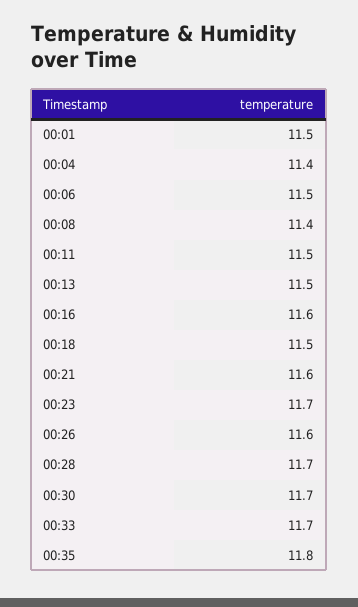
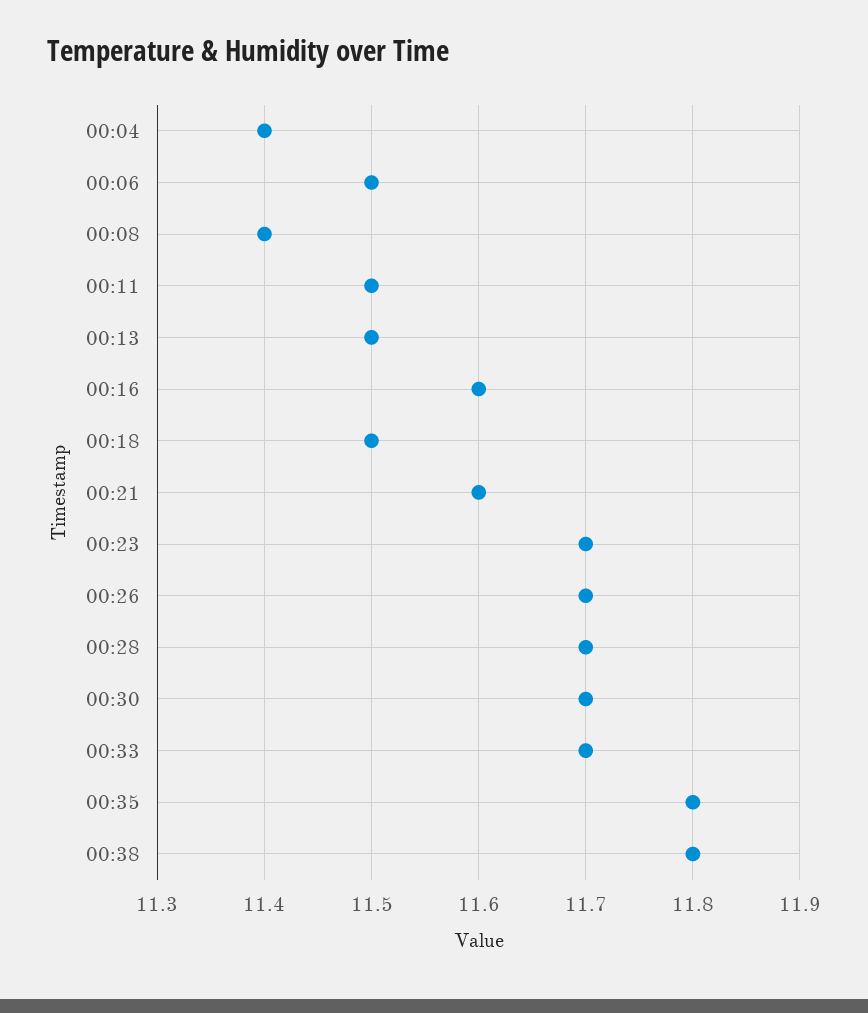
00:01: 11.5 -> none
00:26: 11.6 -> 11.7
00:38: none -> 11.8

